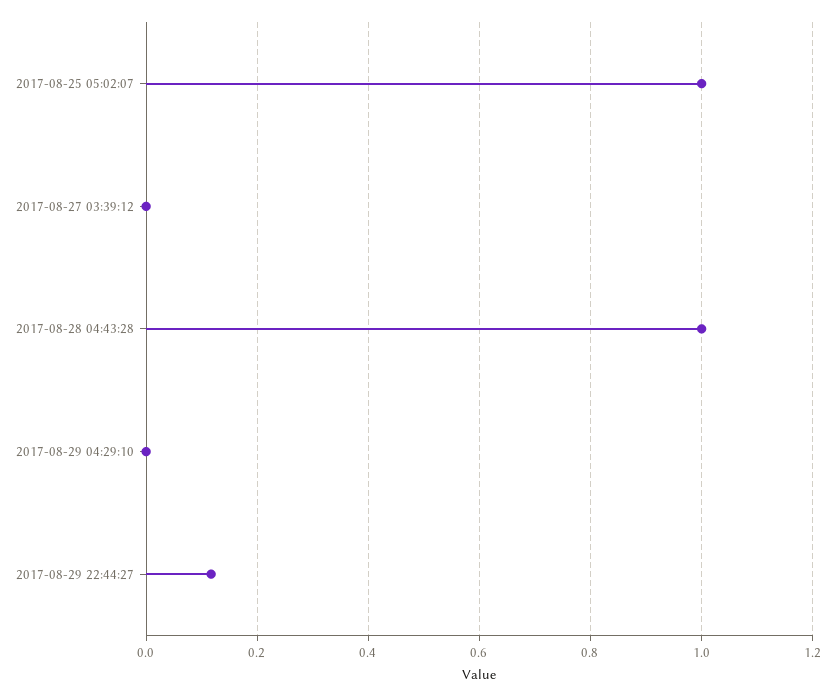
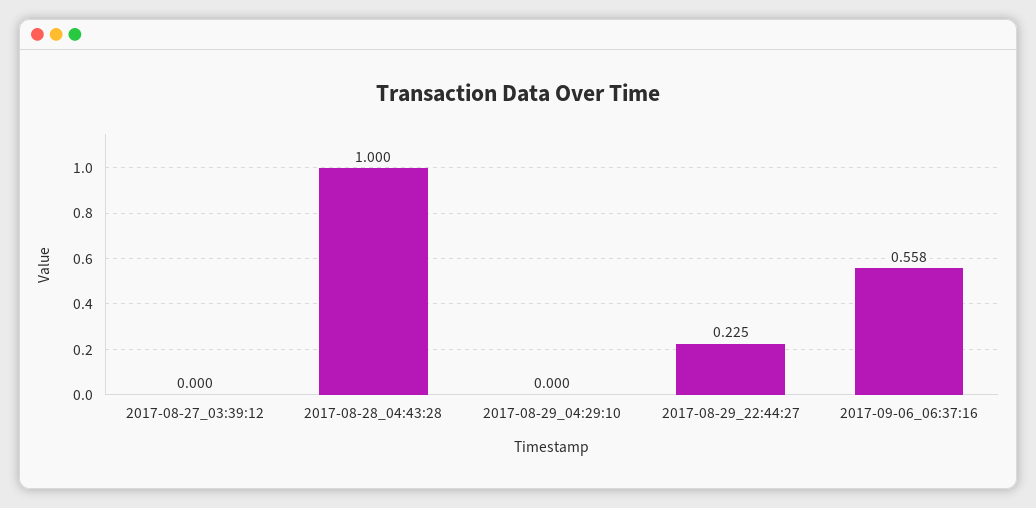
2017-08-25 05:02:07: 1 -> none
2017-08-29 22:44:27: 0.12 -> 0.225
2017-09-06_06:37:16: none -> 0.558

